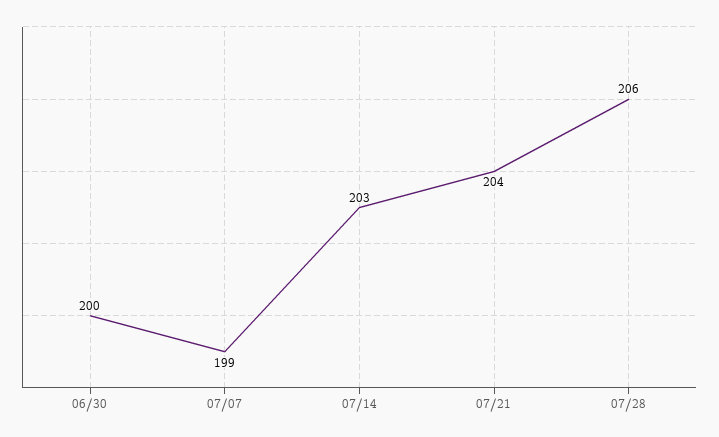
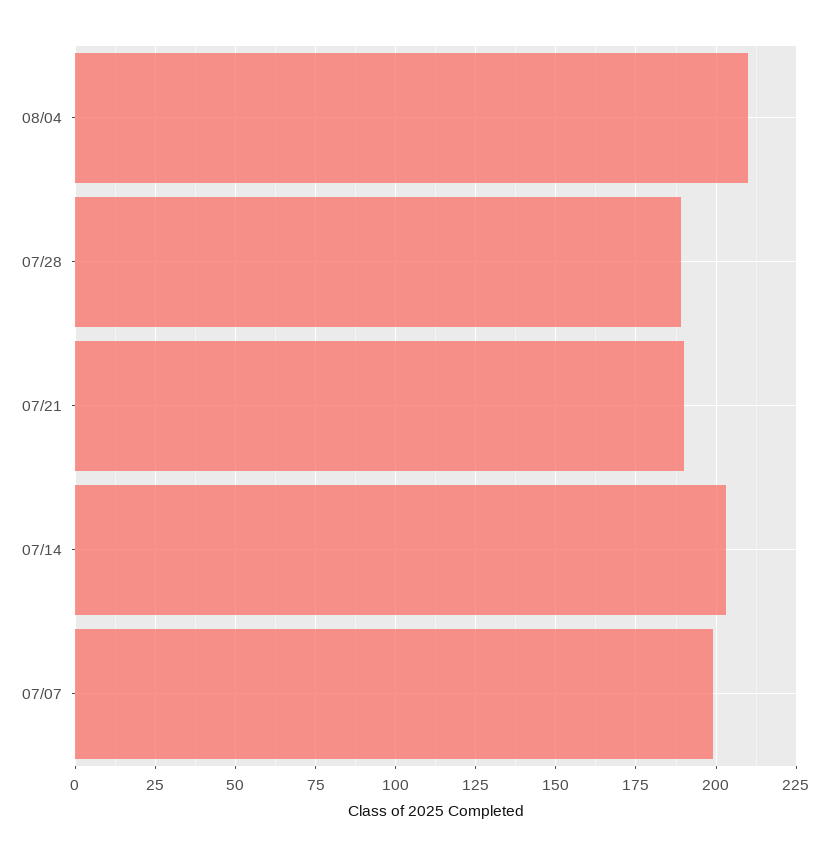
06/30: 200 -> none
07/21: 204 -> 190
07/28: 206 -> 190
08/04: none -> 210

